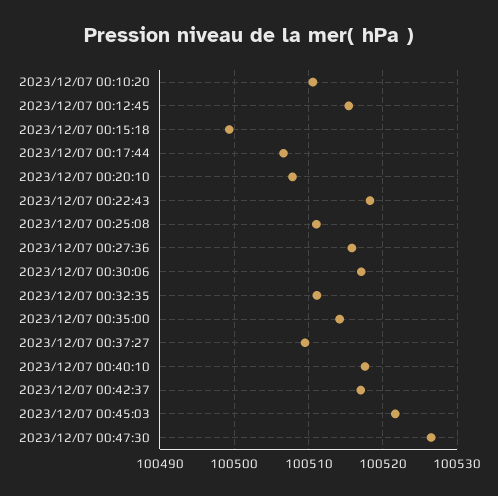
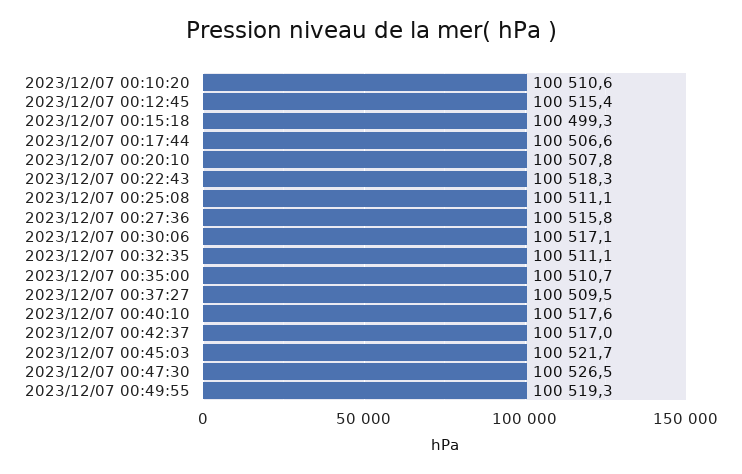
2023/12/07 00:35:00: 100514 -> 100510.7
2023/12/07 00:49:55: none -> 100519.3

